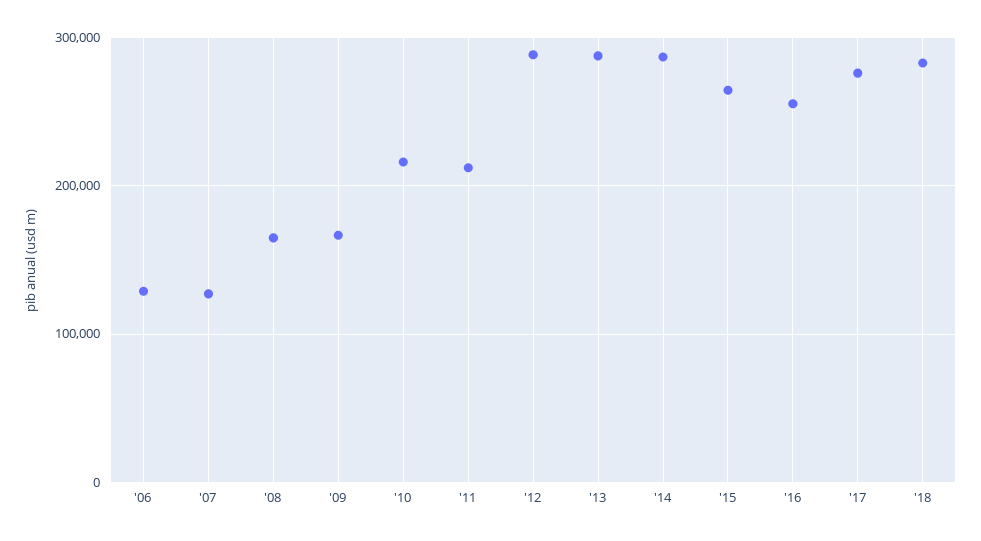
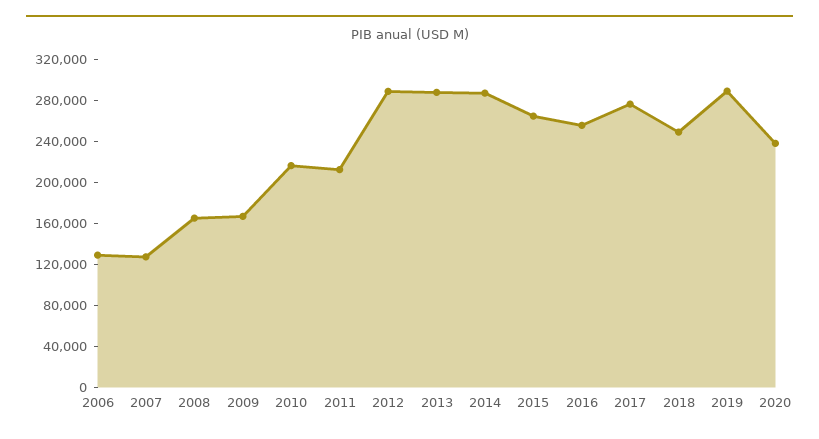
'18: 280000 -> 250000
2019: none -> 290000
2020: none -> 240000

